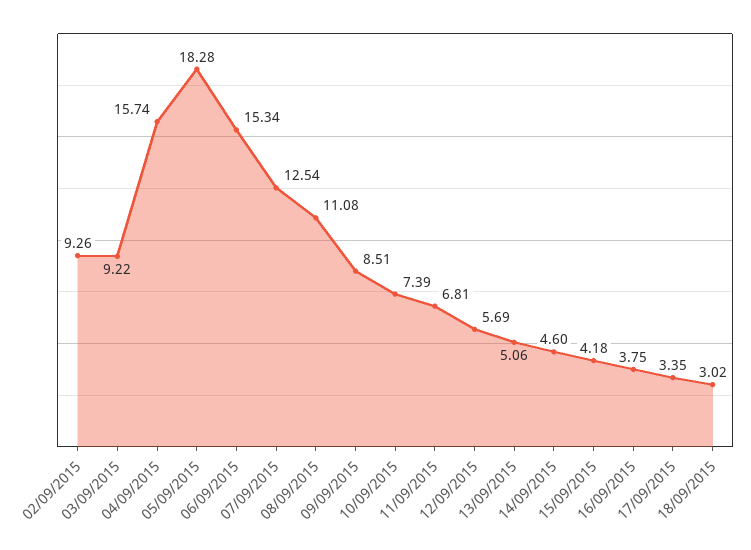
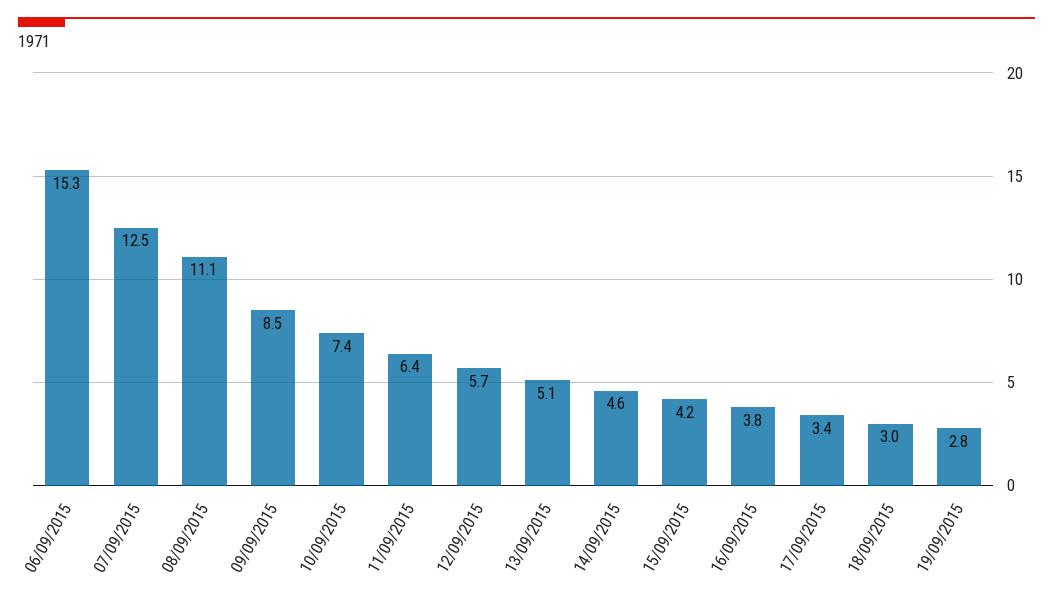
02/09/2015: 9.26 -> none
03/09/2015: 9.22 -> none
04/09/2015: 15.74 -> none
05/09/2015: 18.28 -> none
11/09/2015: 6.81 -> 6.4
19/09/2015: none -> 2.8

